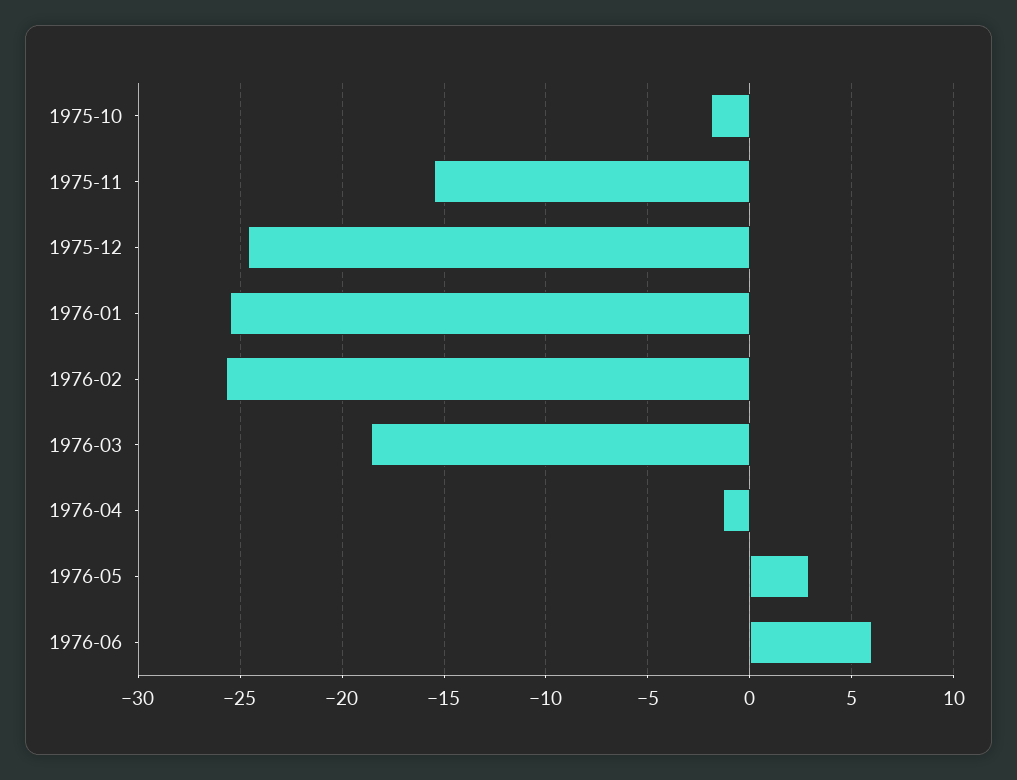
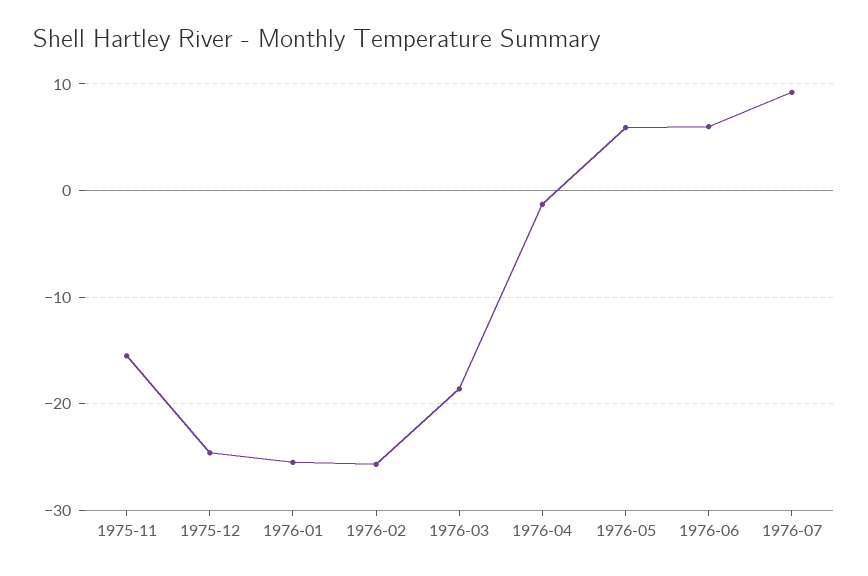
1975-10: -2 -> none
1976-05: 3 -> 6
1976-07: none -> 9

